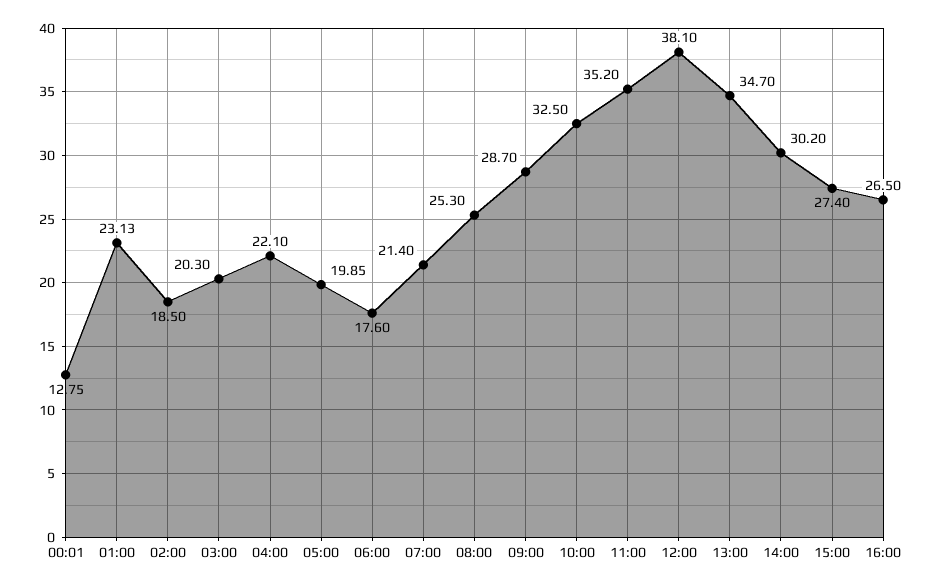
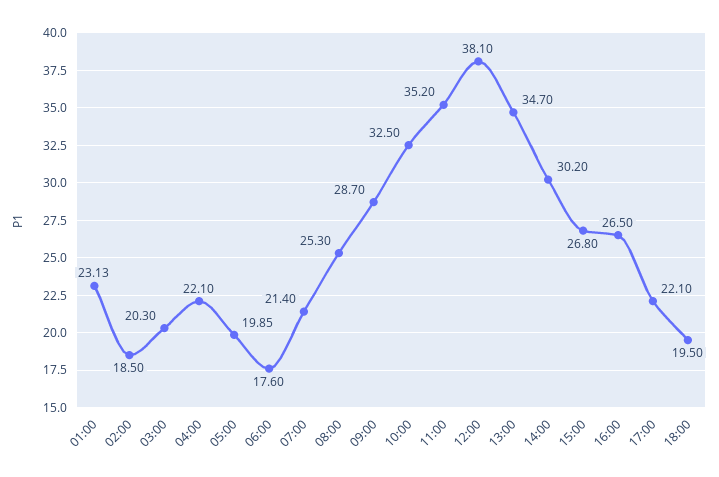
00:01: 12.75 -> none
15:00: 27.4 -> 26.8
17:00: none -> 22.1
18:00: none -> 19.5

